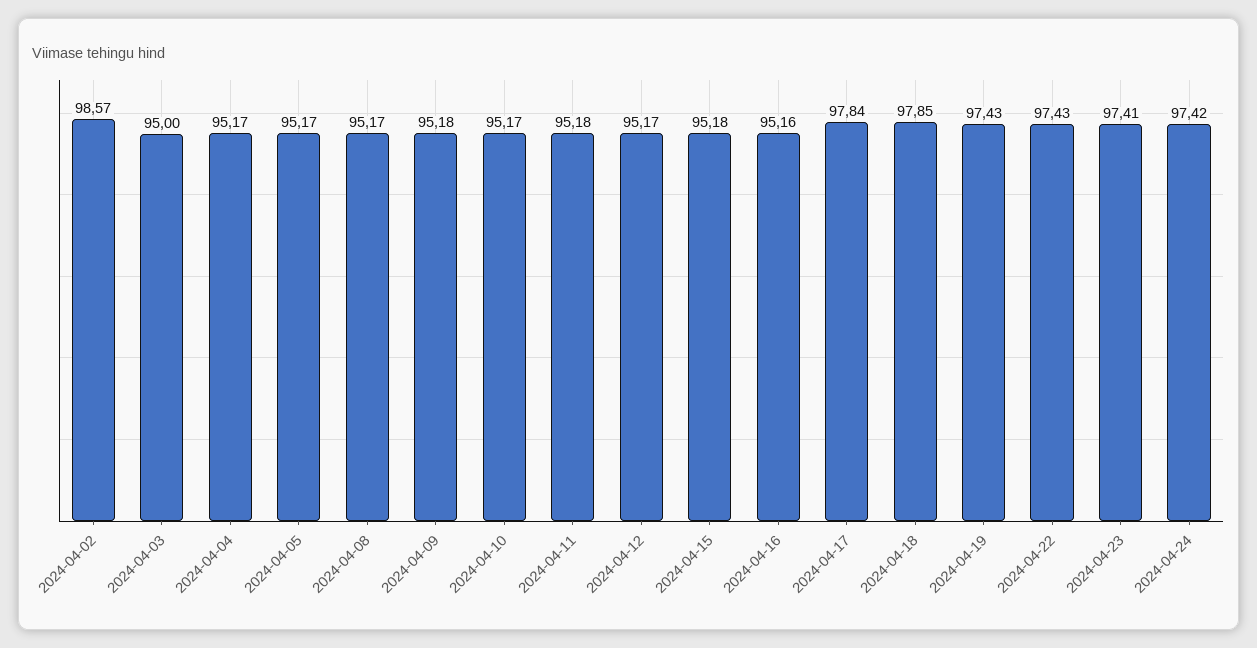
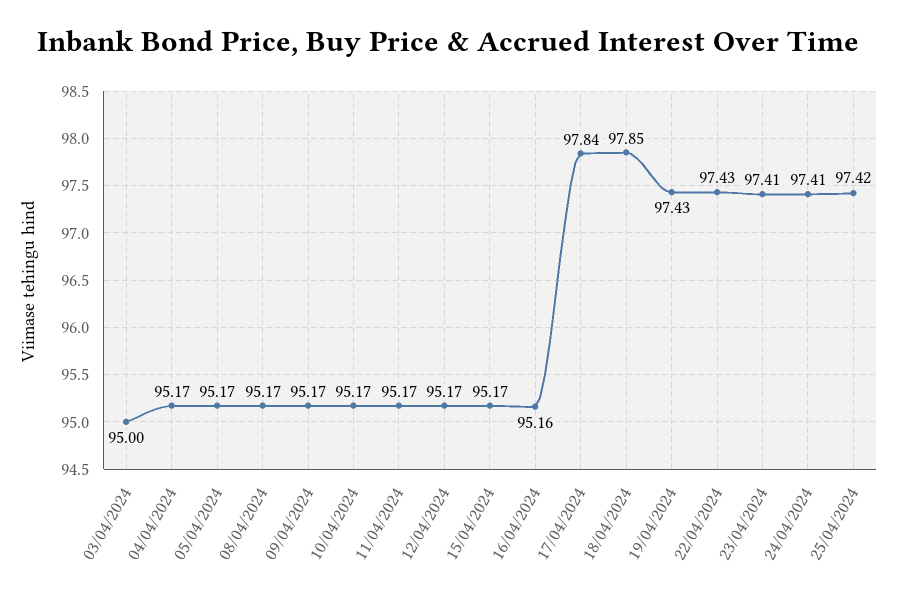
2024-04-02: 98.57 -> none
2024-04-09: 95.18 -> 95.17
2024-04-11: 95.18 -> 95.17
2024-04-15: 95.18 -> 95.17
2024-04-24: 97.42 -> 97.41
25/04/2024: none -> 97.42

